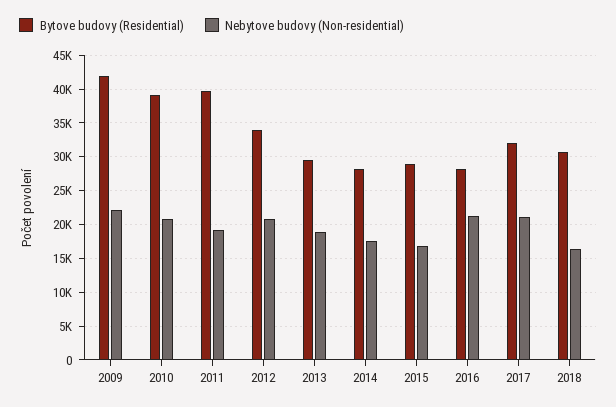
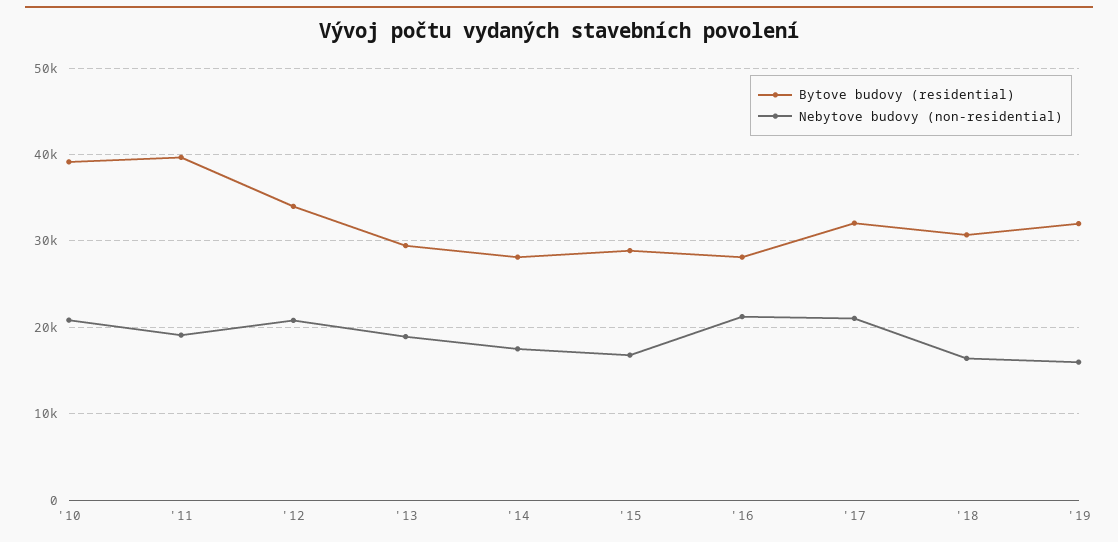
Bytove budovy (Residential), 2009: 42000 -> none
Nebytove budovy (Non-residential), 2009: 22000 -> none
Bytove budovy (Residential), '19: none -> 32000
Nebytove budovy (Non-residential), '19: none -> 16000

